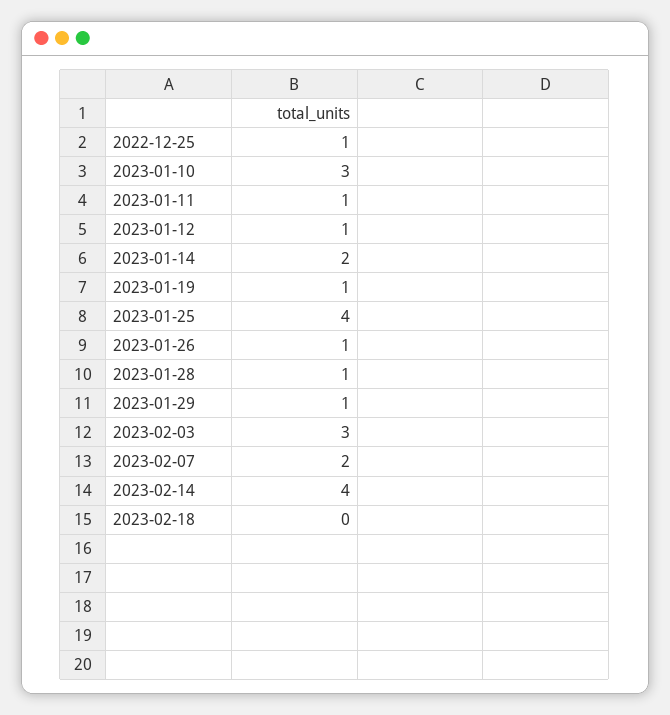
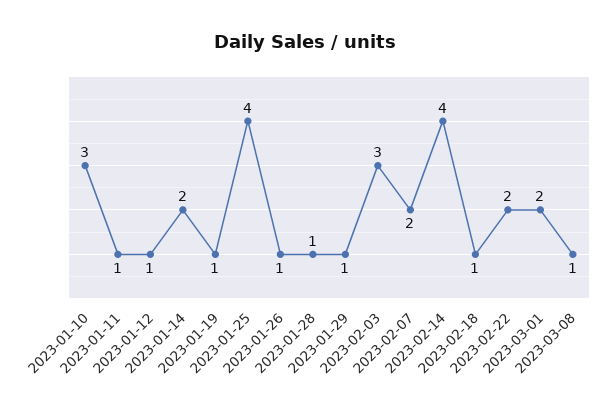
2022-12-25: 1 -> none
2023-02-18: 0 -> 1
2023-02-22: none -> 2
2023-03-01: none -> 2
2023-03-08: none -> 1

